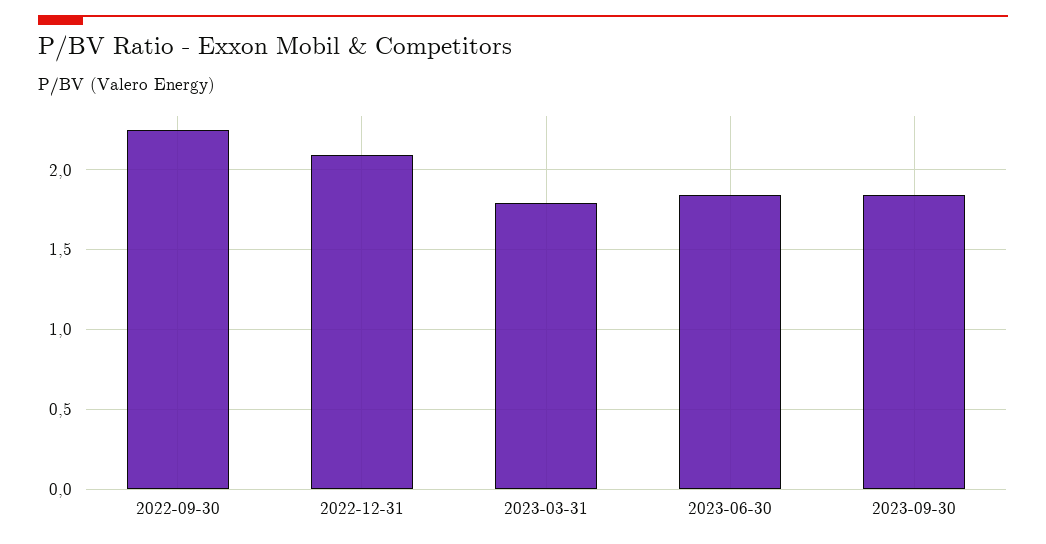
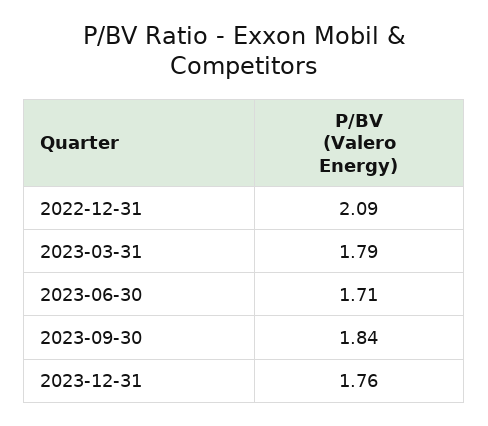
2022-09-30: 2.25 -> none
2023-06-30: 1.85 -> 1.71
2023-12-31: none -> 1.76

